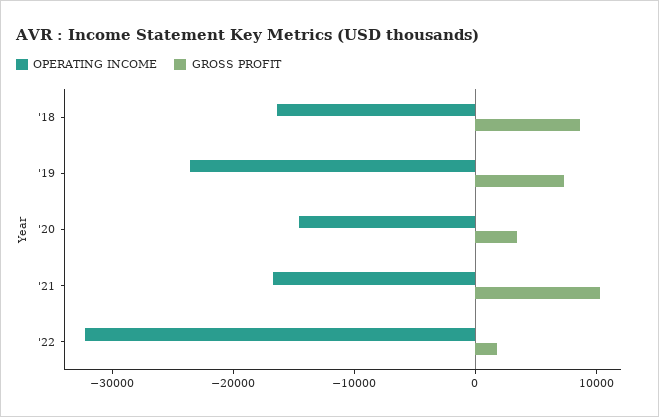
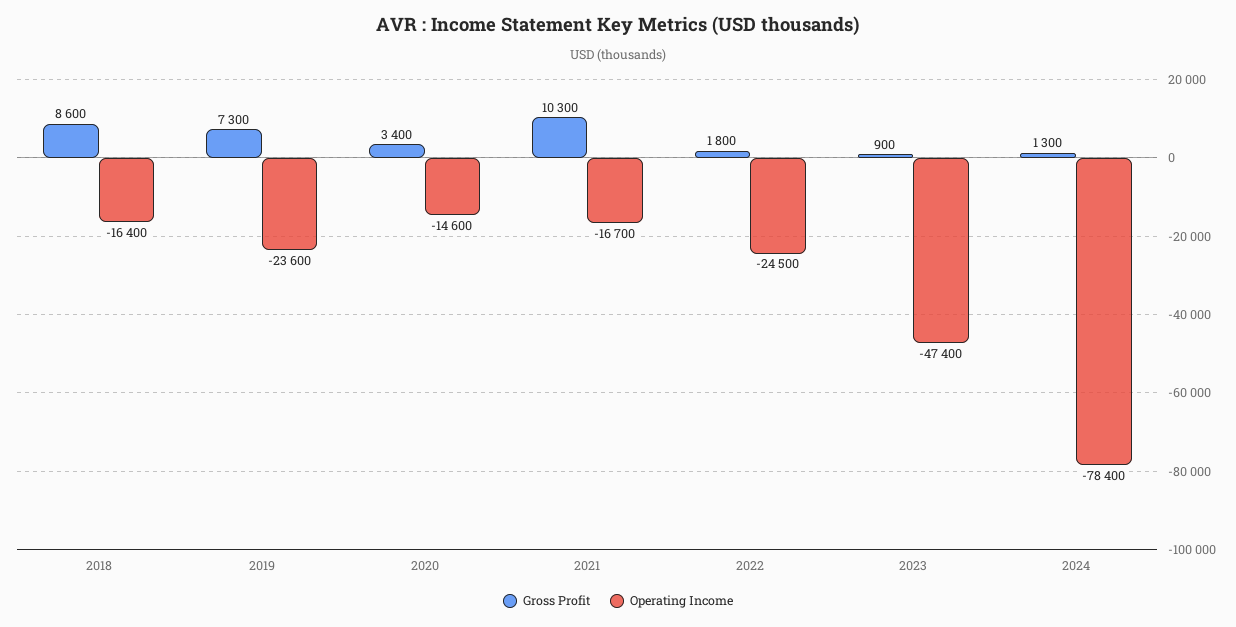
OPERATING INCOME, '22: -32000 -> -24500
GROSS PROFIT, 2023: none -> 900
OPERATING INCOME, 2023: none -> -47400
GROSS PROFIT, 2024: none -> 1300
OPERATING INCOME, 2024: none -> -78400

